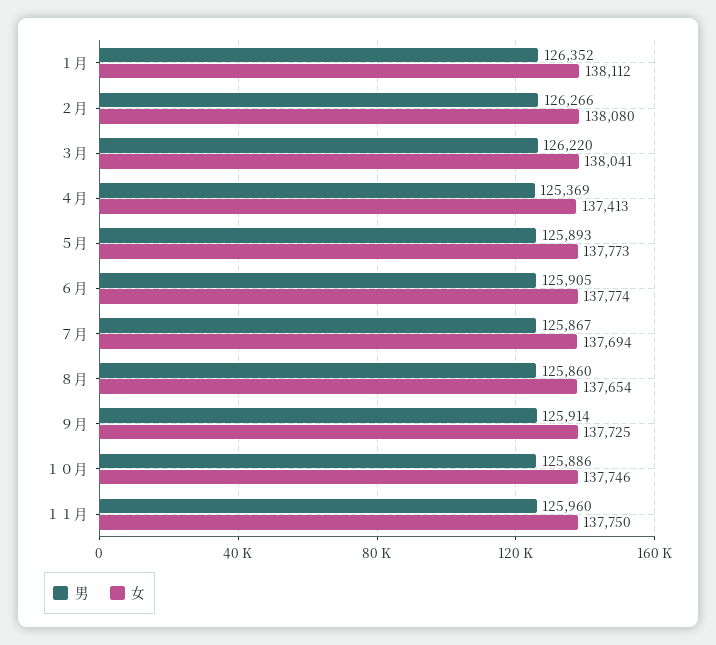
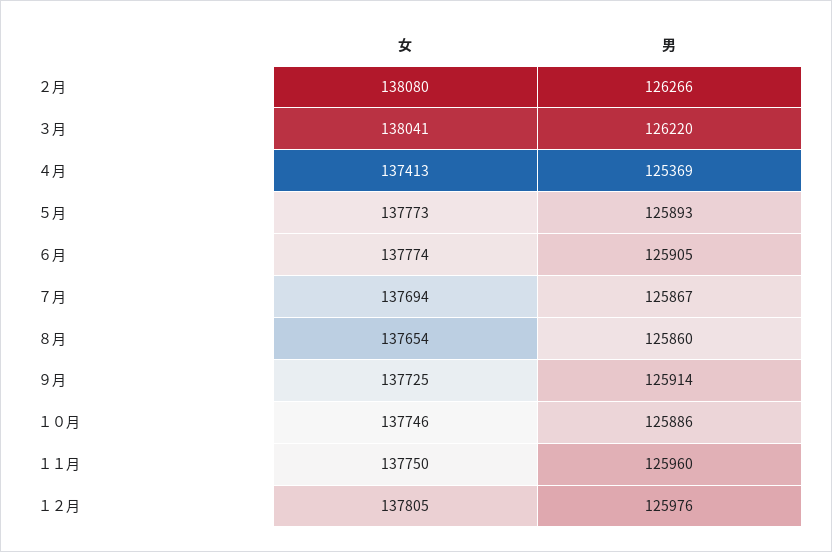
男, １月: 126352 -> none
女, １月: 138112 -> none
女, １２月: none -> 137805
男, １２月: none -> 125976

